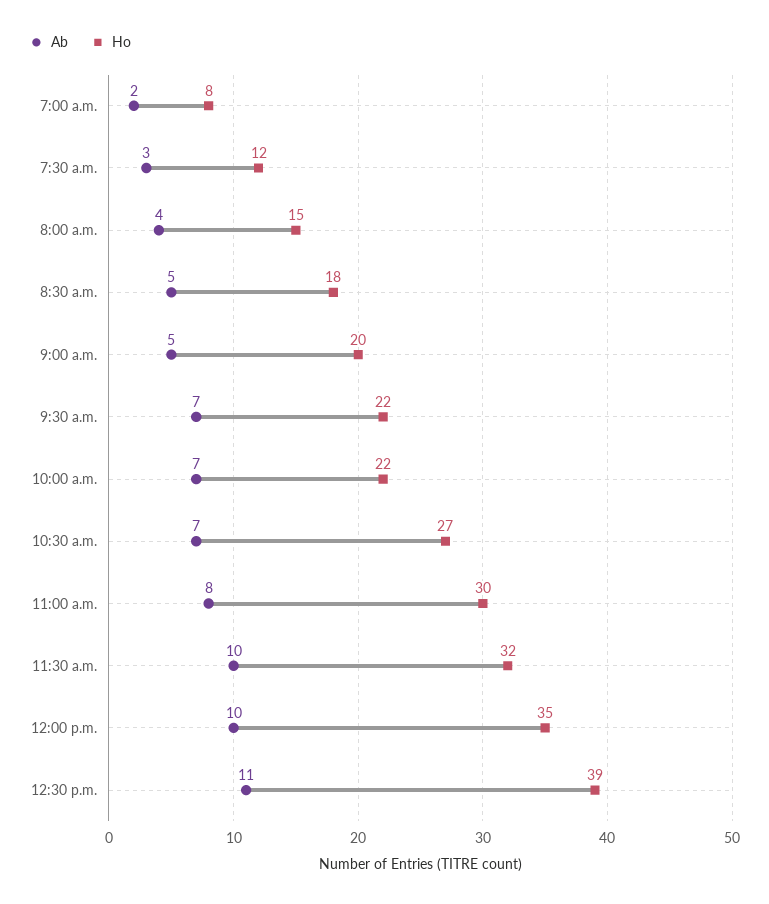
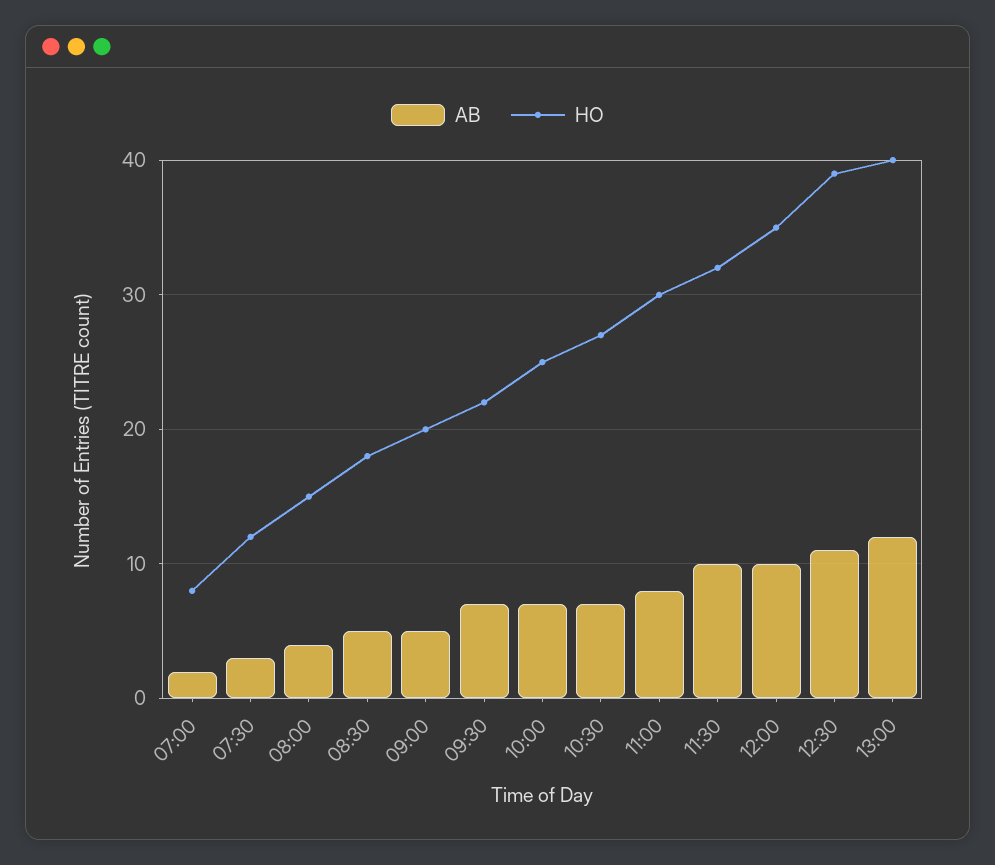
Ho, 10:00 a.m.: 22 -> 25
Ab, 13:00: none -> 12
Ho, 13:00: none -> 40

